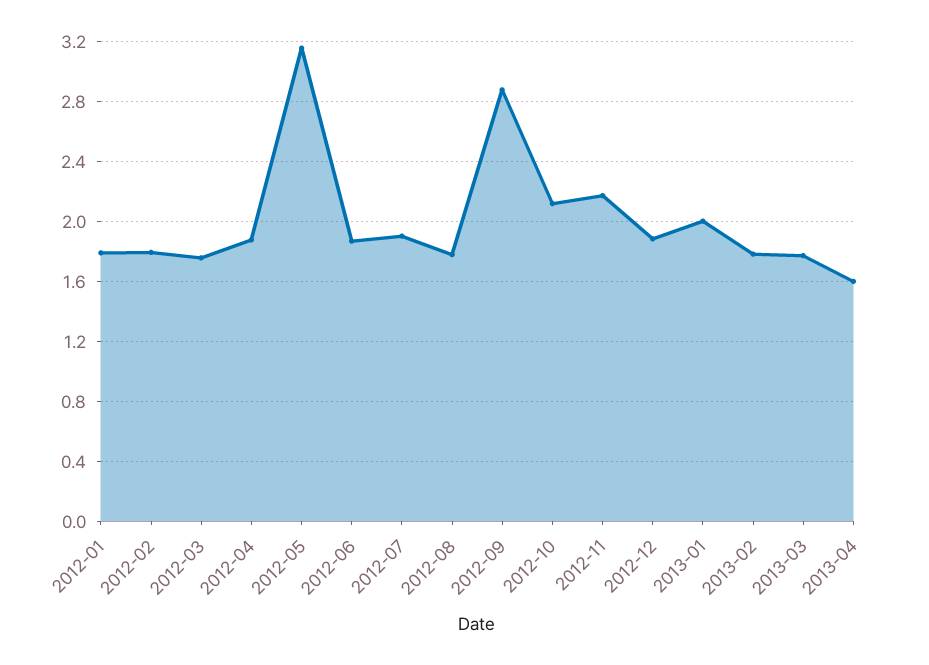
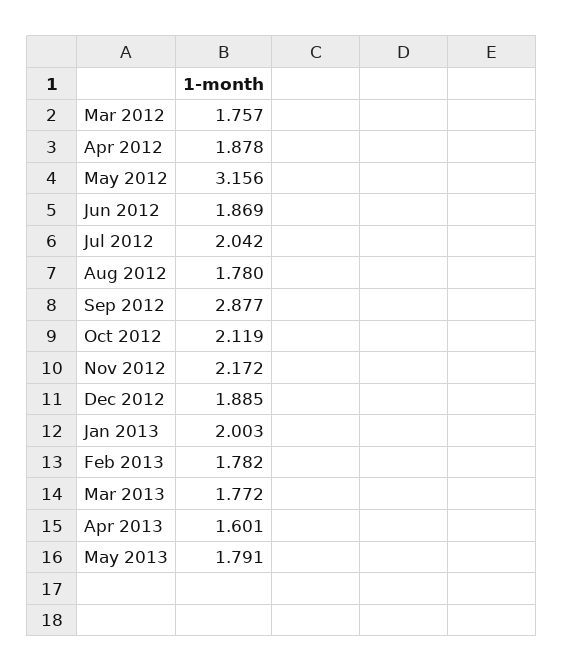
2012-01: 1.8 -> none
2012-02: 1.8 -> none
2012-07: 1.9 -> 2.042
May 2013: none -> 1.791

